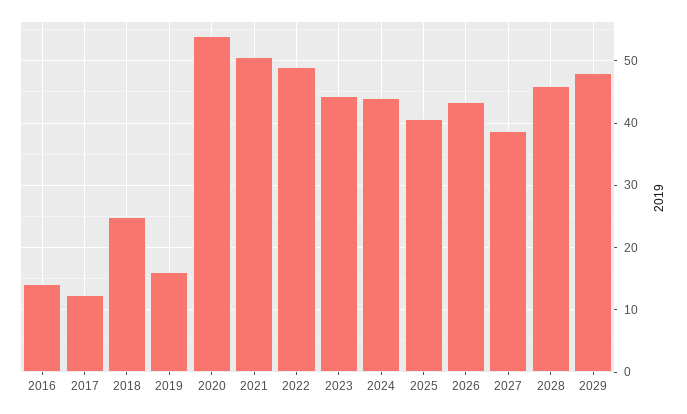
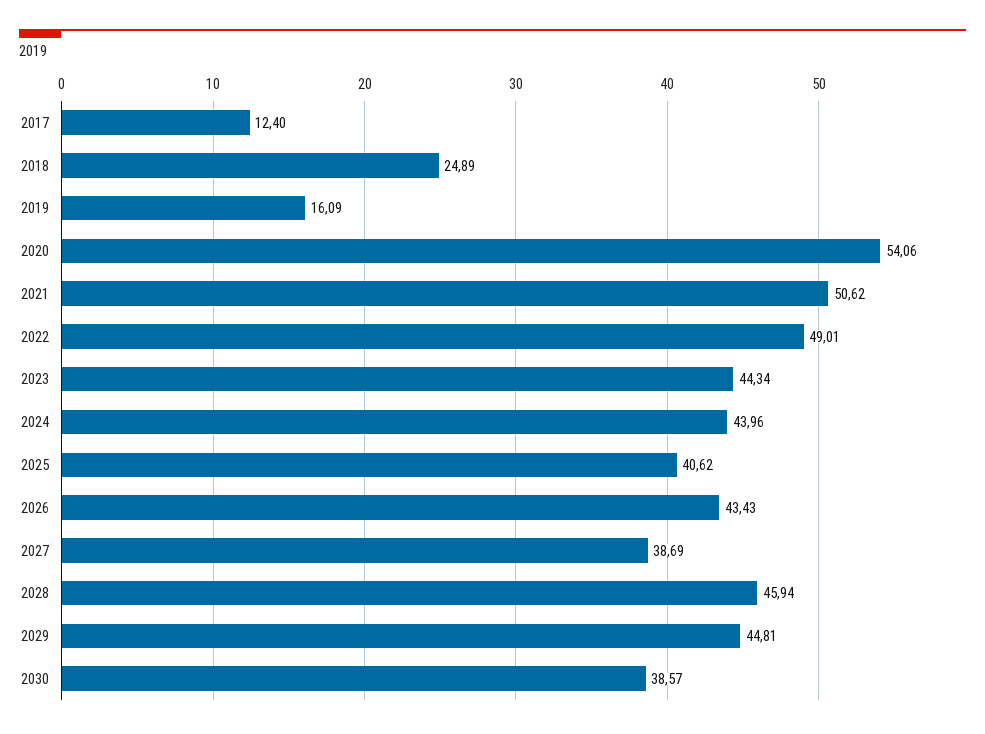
2016: 14 -> none
2029: 48 -> 44.81
2030: none -> 38.57

